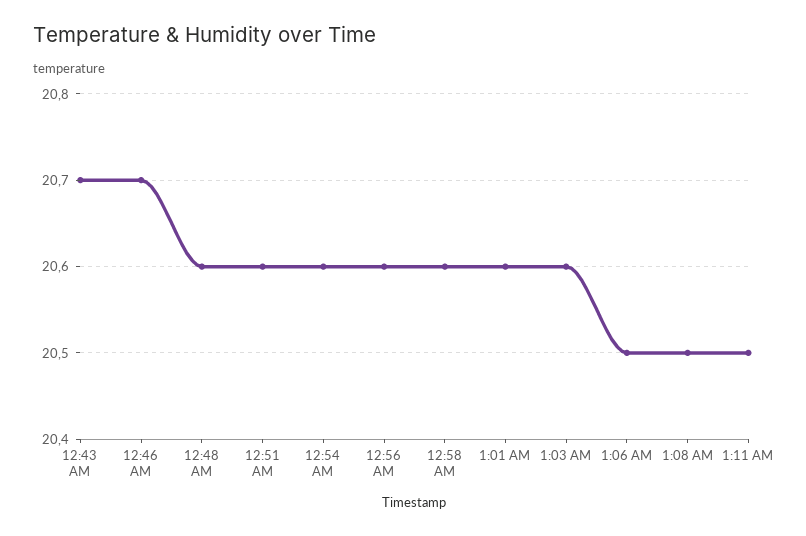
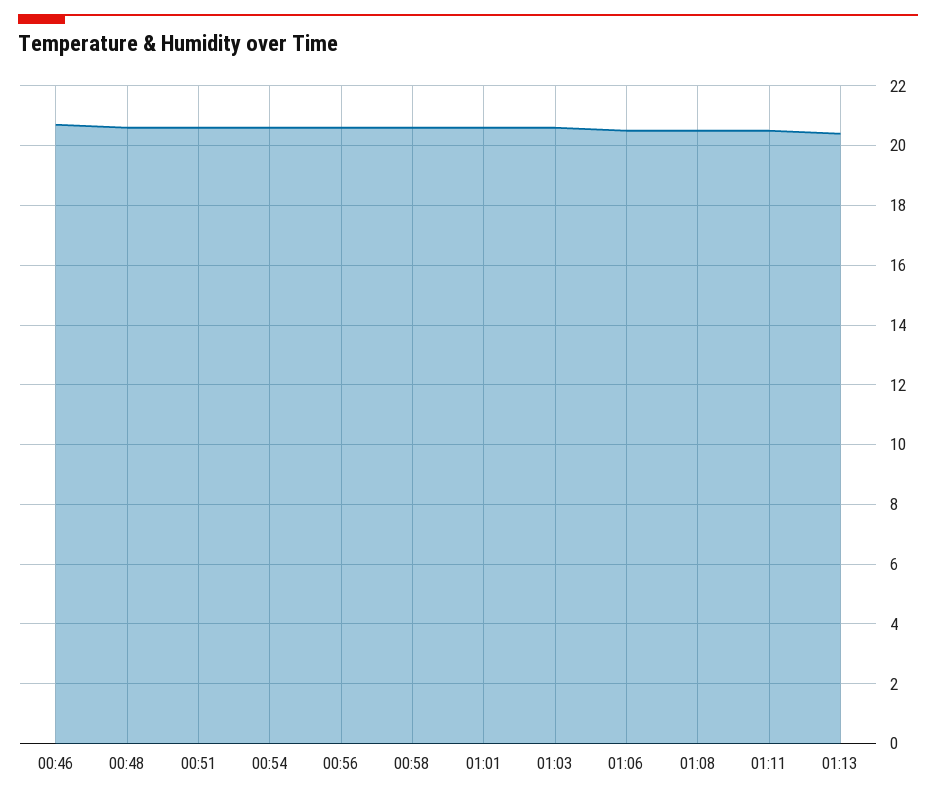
12:43 AM: 20.7 -> none
01:13: none -> 20.5

